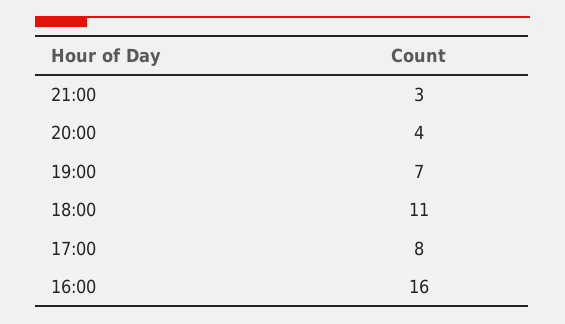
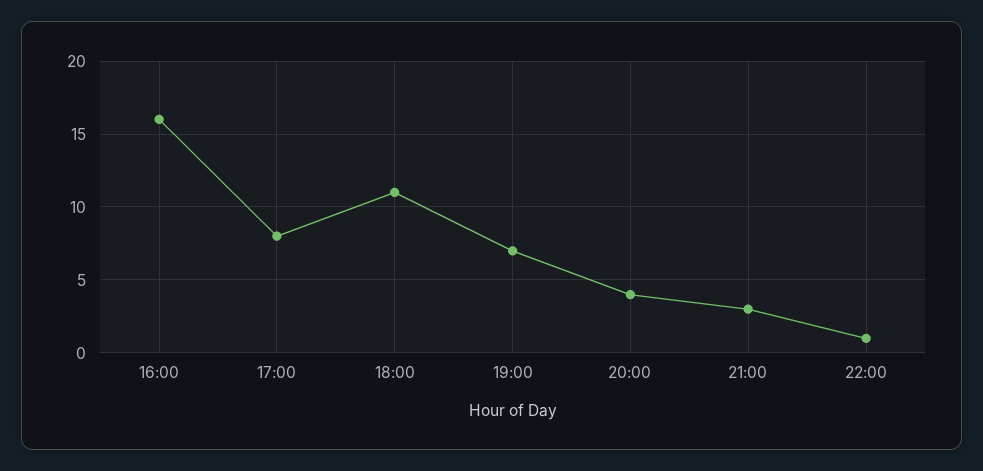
22:00: none -> 1

